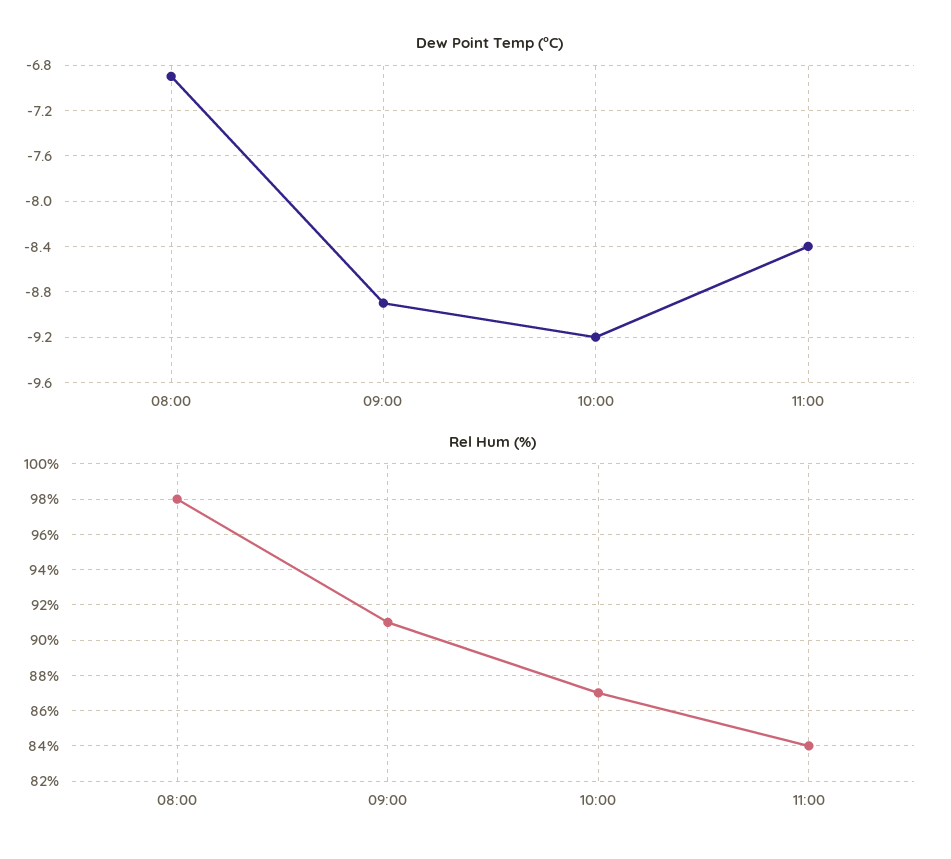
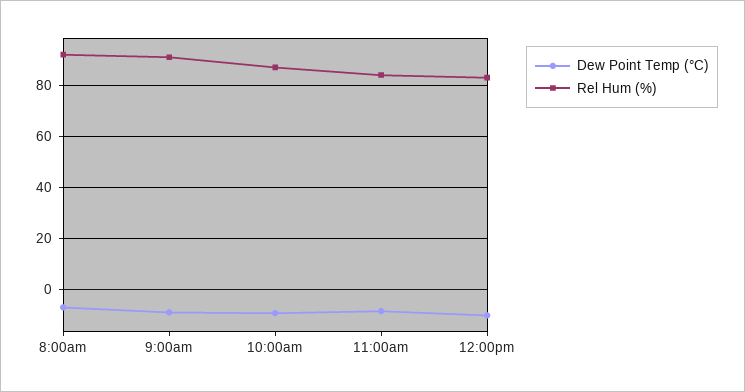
Rel Hum (%), 08:00: 98 -> 92.5
Dew Point Temp (°C), 12:00pm: none -> -10
Rel Hum (%), 12:00pm: none -> 82.5

